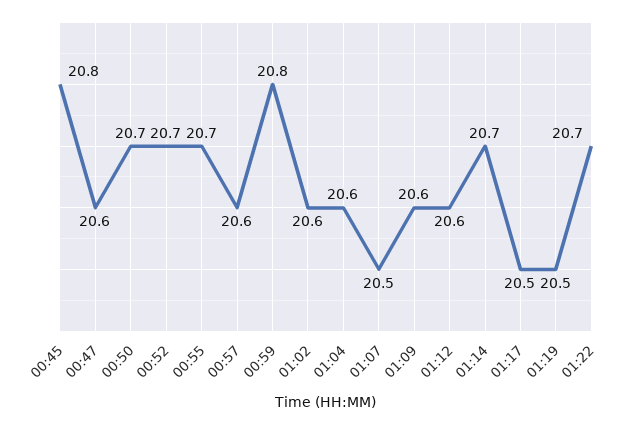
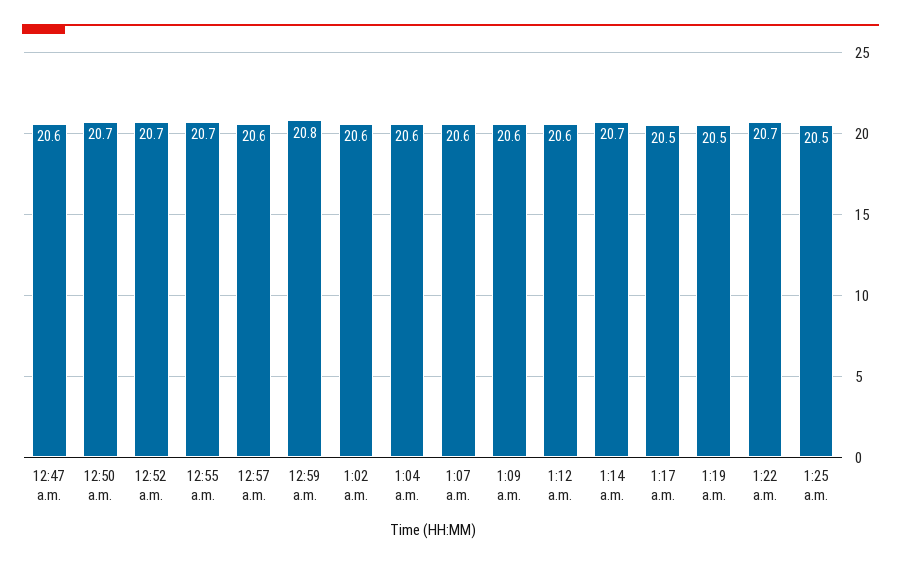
00:45: 20.8 -> none
01:07: 20.5 -> 20.6
1:25 a.m.: none -> 20.5

